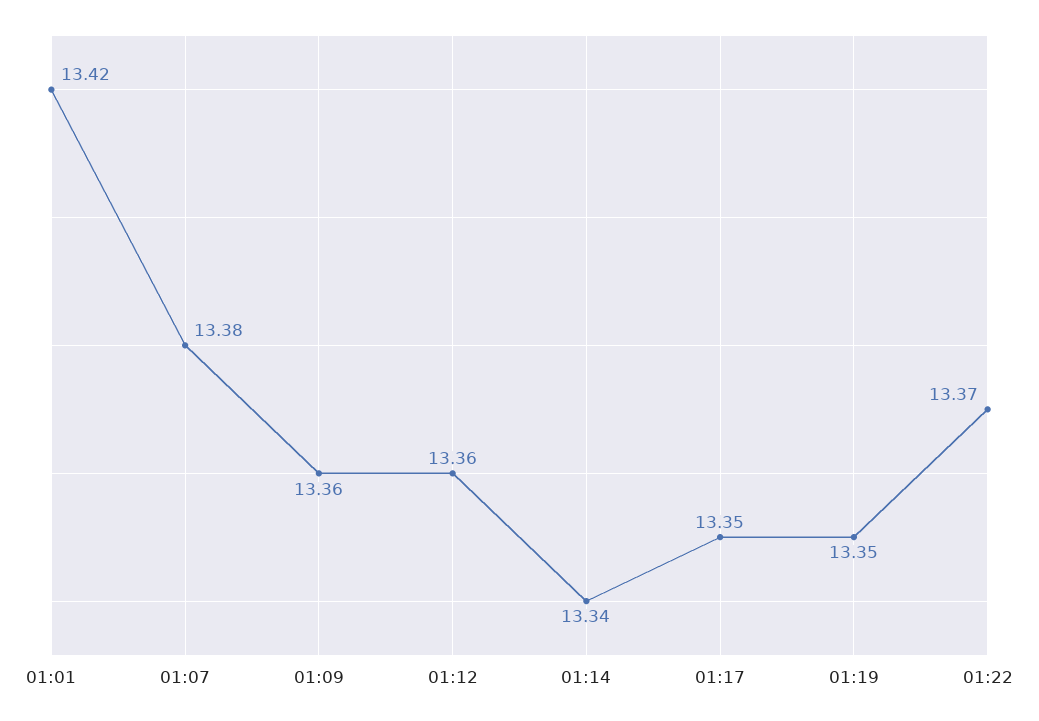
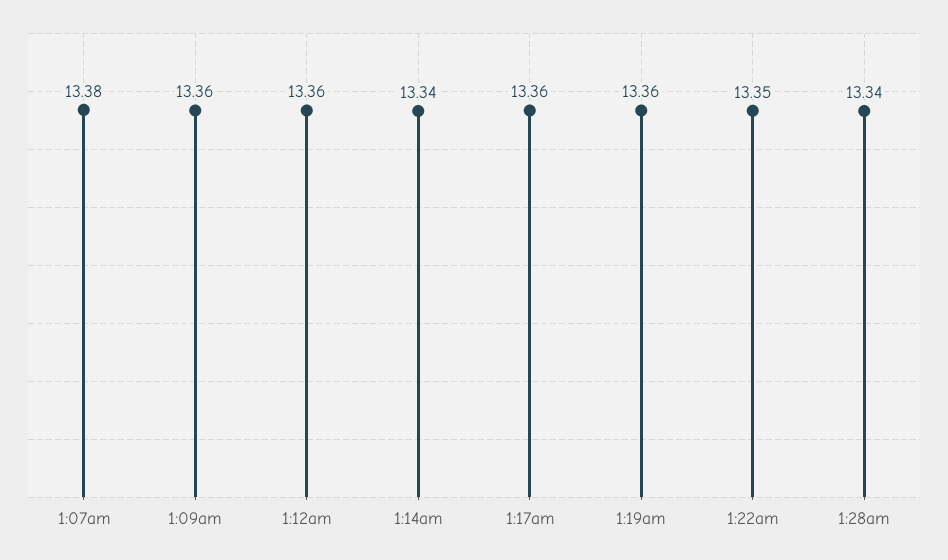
01:01: 13.42 -> none
01:17: 13.35 -> 13.36
01:19: 13.35 -> 13.36
01:22: 13.37 -> 13.35
1:28am: none -> 13.34

